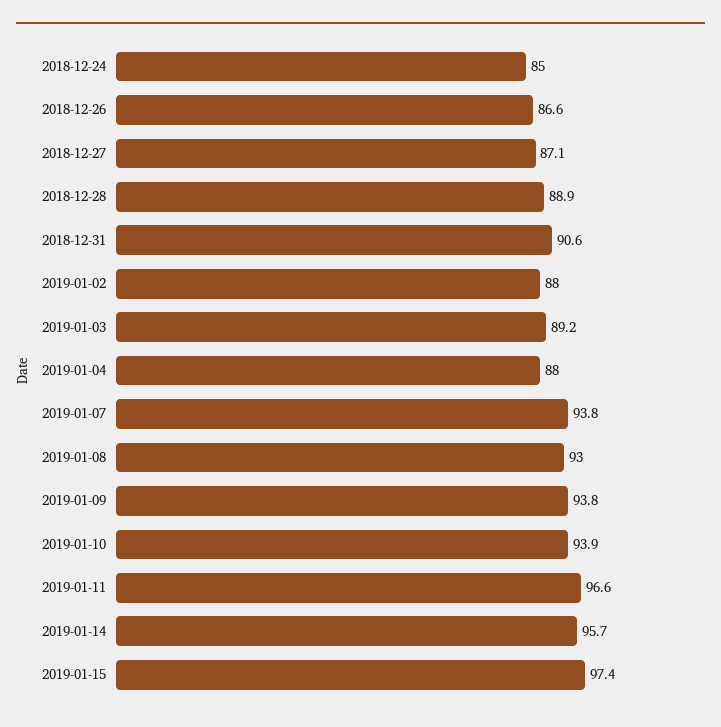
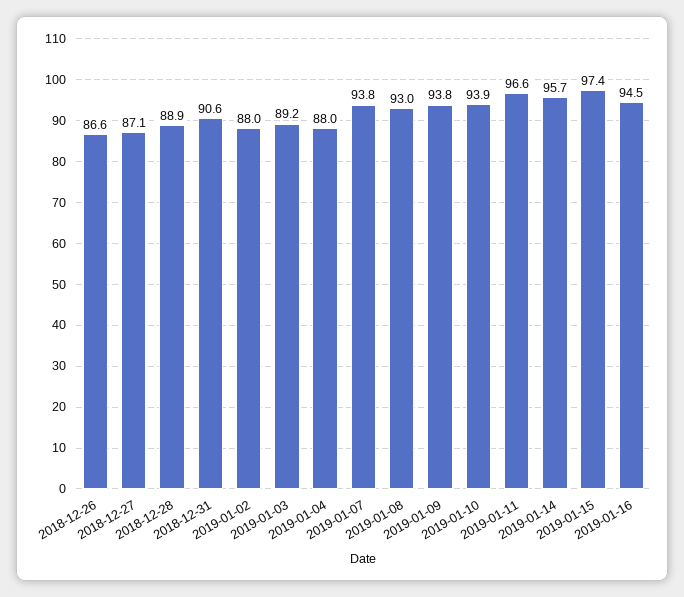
2018-12-24: 85 -> none
2019-01-16: none -> 94.5

